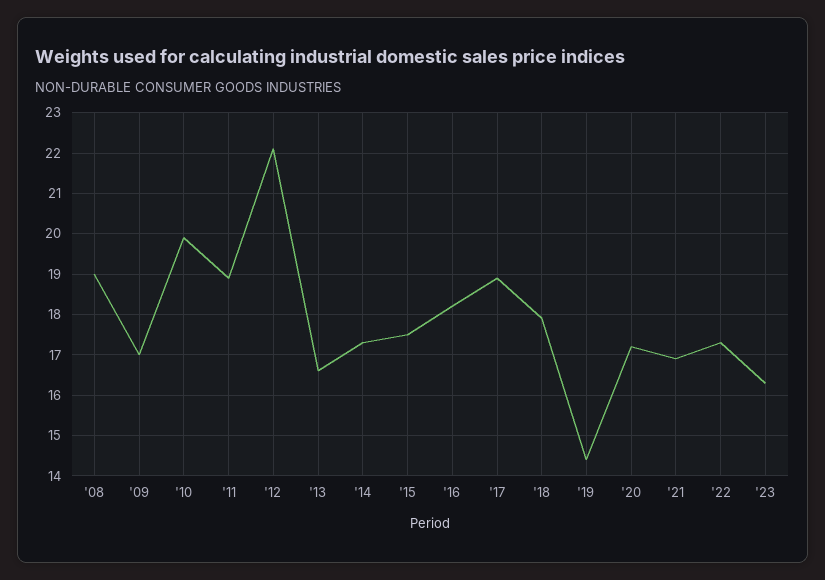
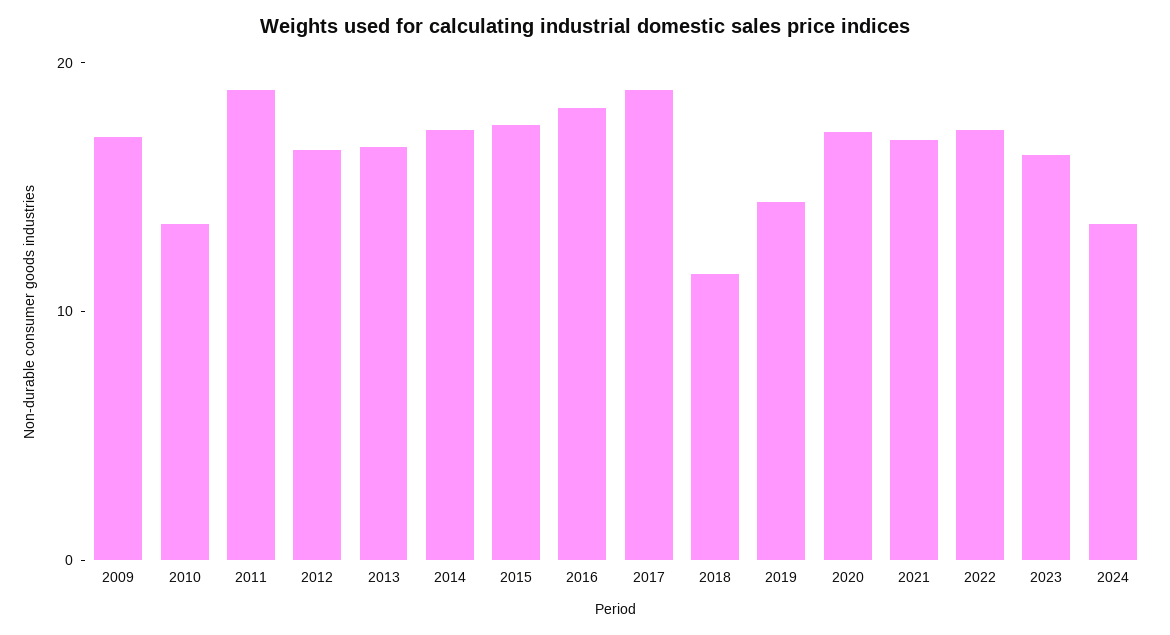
'08: 19 -> none
'10: 20 -> 14
'12: 22 -> 16
'18: 18 -> 12
2024: none -> 14

